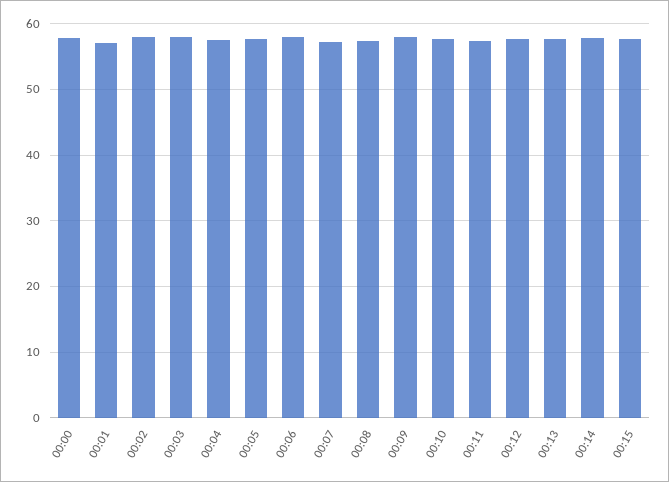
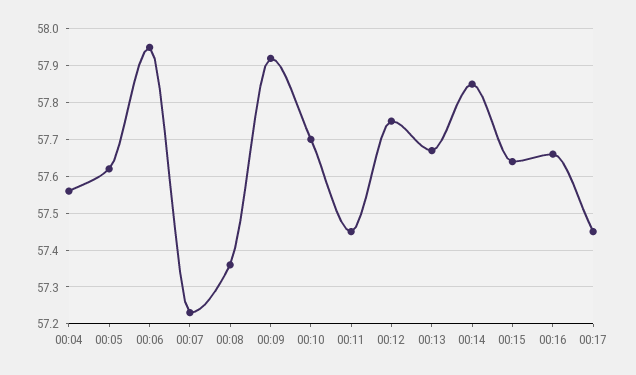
00:00: 58 -> none
00:01: 57 -> none
00:02: 58 -> none
00:03: 58 -> none
00:16: none -> 57.65
00:17: none -> 57.45

